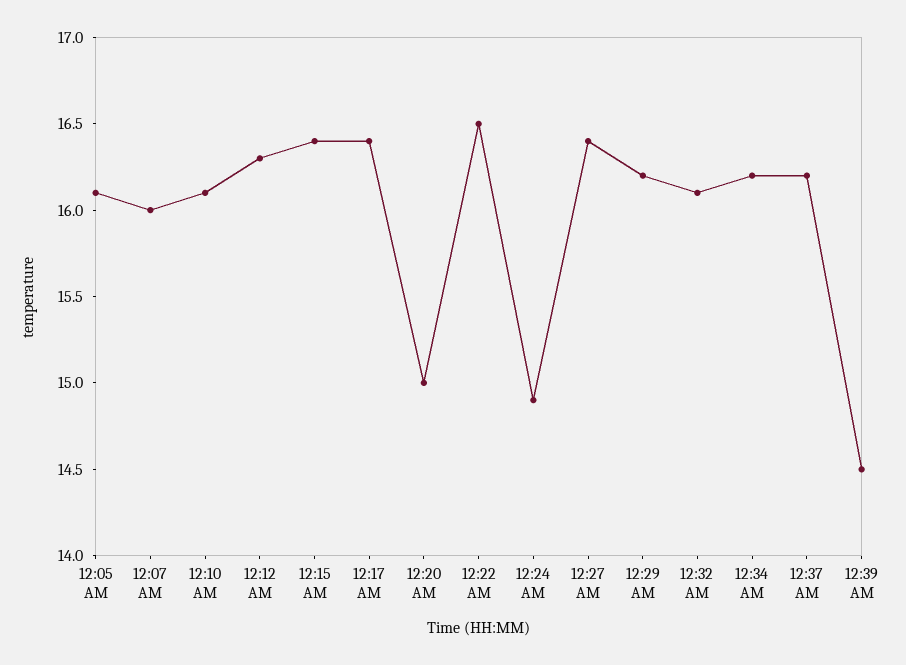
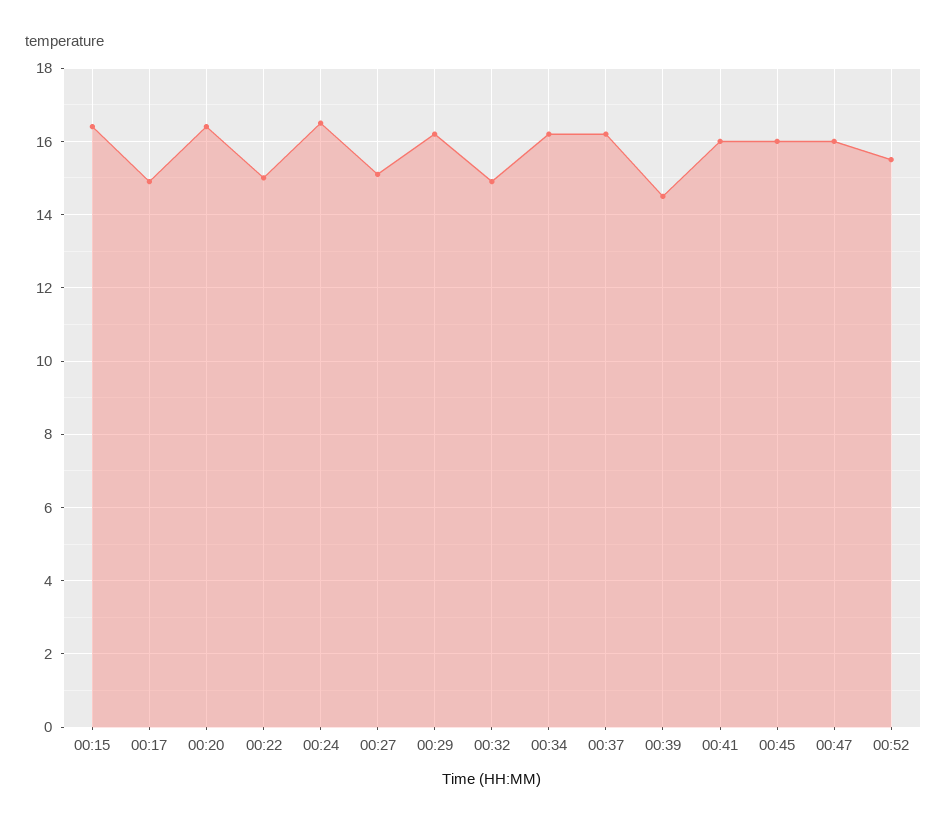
12:05 AM: 16.1 -> none
12:07 AM: 16 -> none
12:10 AM: 16.1 -> none
12:12 AM: 16.3 -> none
12:17 AM: 16.4 -> 15
12:20 AM: 15 -> 16.5
12:22 AM: 16.5 -> 15
12:24 AM: 14.9 -> 16.5
12:27 AM: 16.4 -> 15
12:32 AM: 16.1 -> 15
00:41: none -> 16
00:45: none -> 16
00:47: none -> 16
00:52: none -> 15.5

